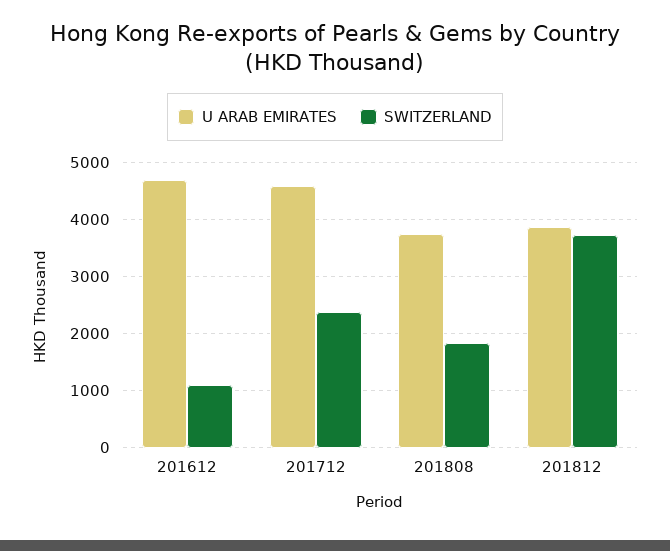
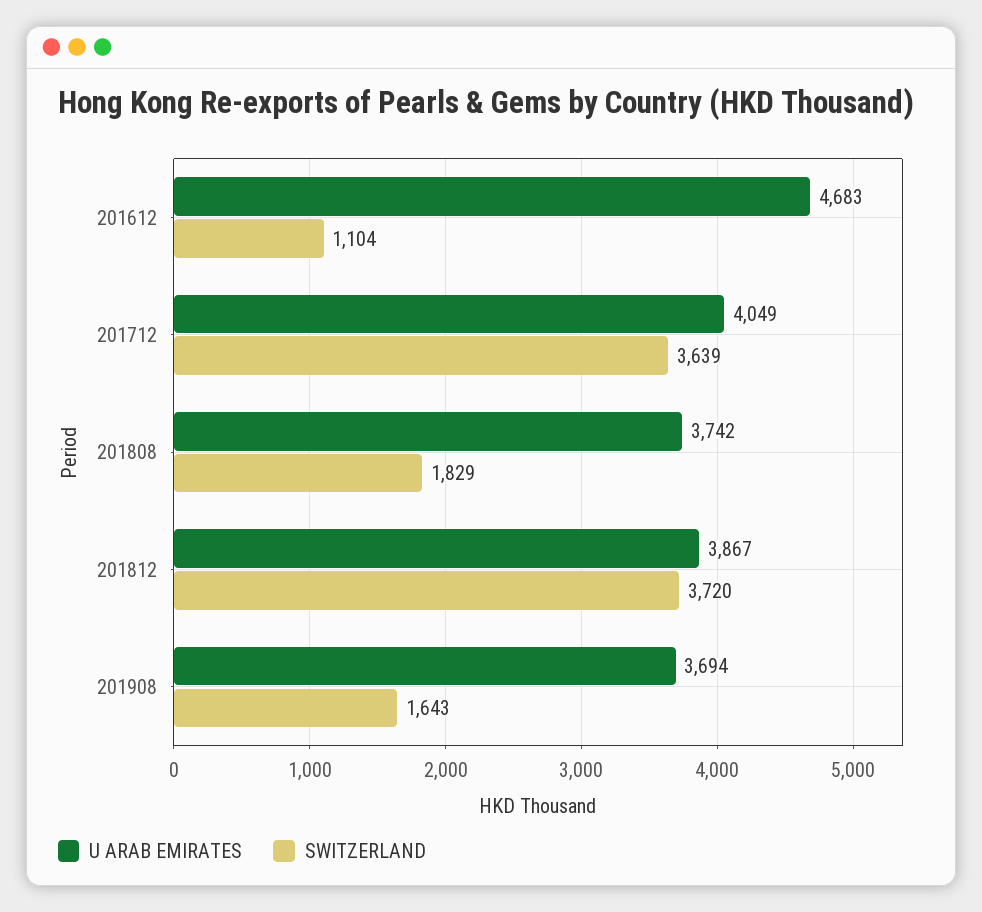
U ARAB EMIRATES, 201712: 4600 -> 4049
SWITZERLAND, 201712: 2400 -> 3639
U ARAB EMIRATES, 201908: none -> 3694
SWITZERLAND, 201908: none -> 1643

